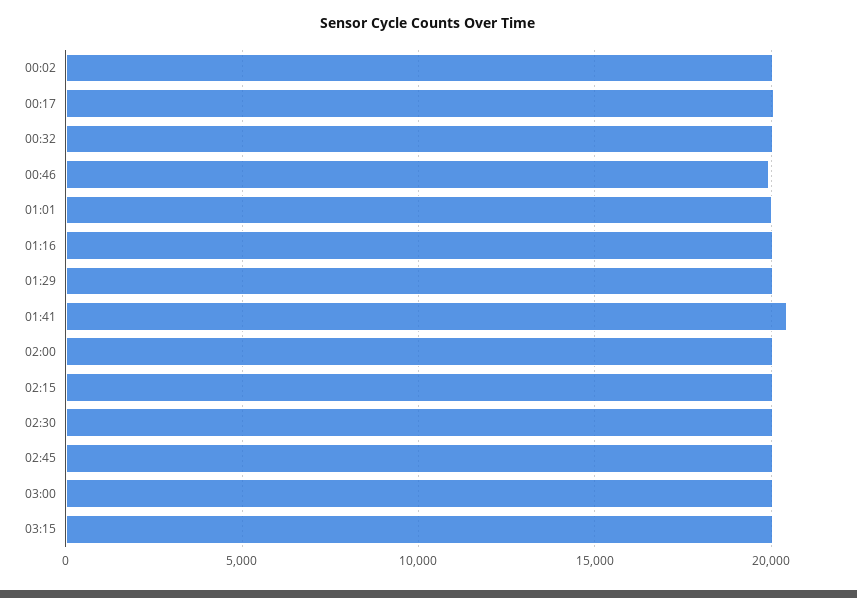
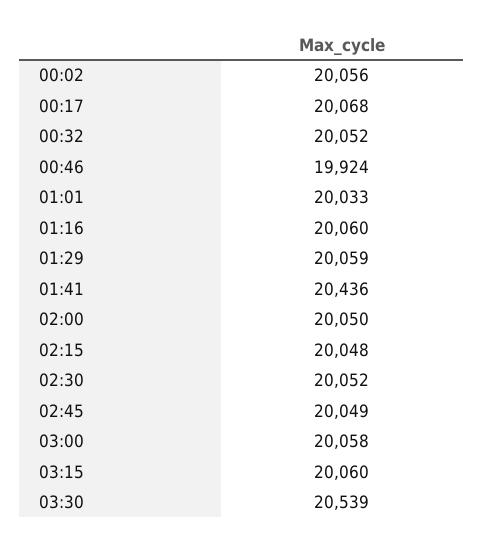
03:30: none -> 20539

